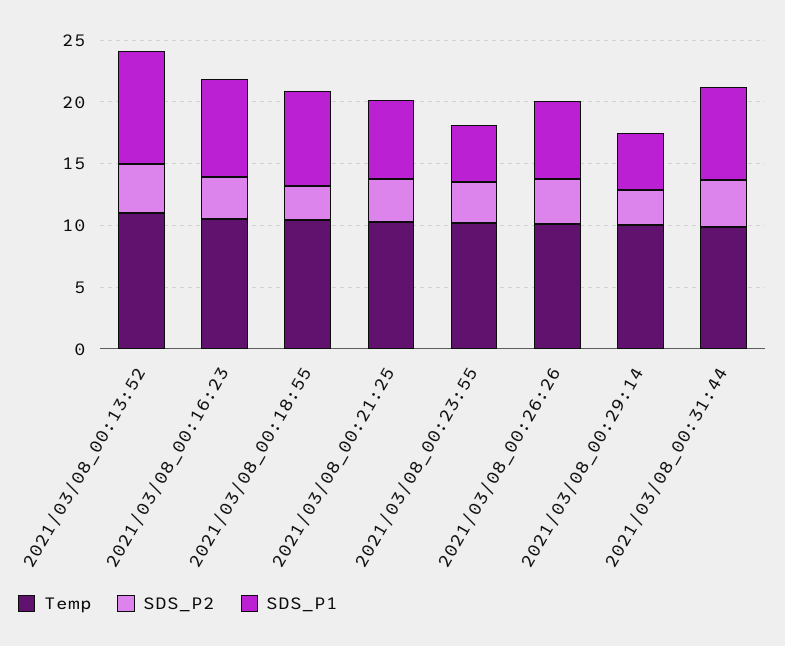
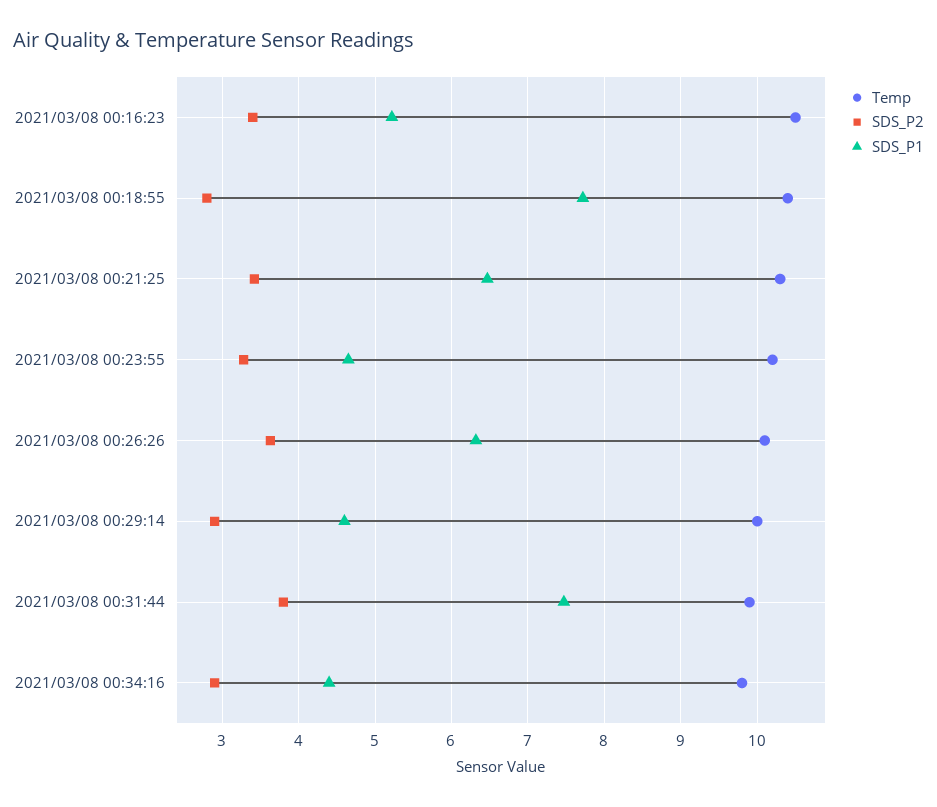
Temp, 2021/03/08_00:13:52: 11 -> none
SDS_P2, 2021/03/08_00:13:52: 4 -> none
SDS_P1, 2021/03/08_00:13:52: 9 -> none
SDS_P1, 2021/03/08_00:16:23: 8 -> 5.2
Temp, 2021/03/08 00:34:16: none -> 9.8
SDS_P2, 2021/03/08 00:34:16: none -> 2.9
SDS_P1, 2021/03/08 00:34:16: none -> 4.4

